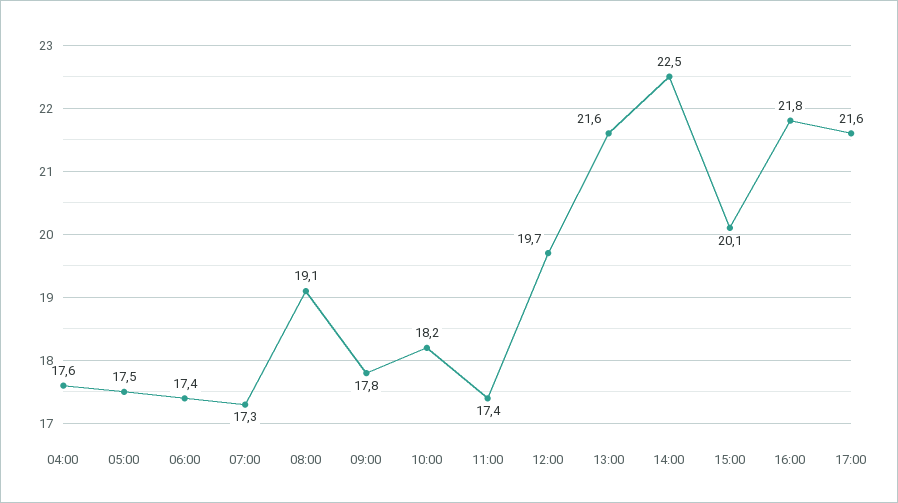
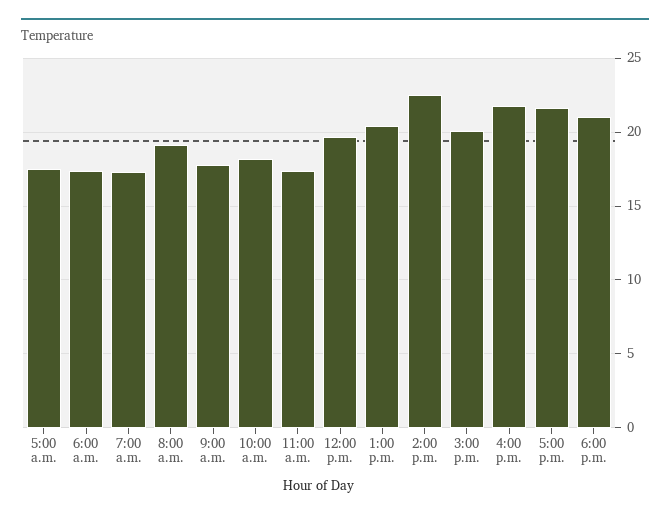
04:00: 17.6 -> none
13:00: 21.6 -> 20.5
6:00 p.m.: none -> 21

